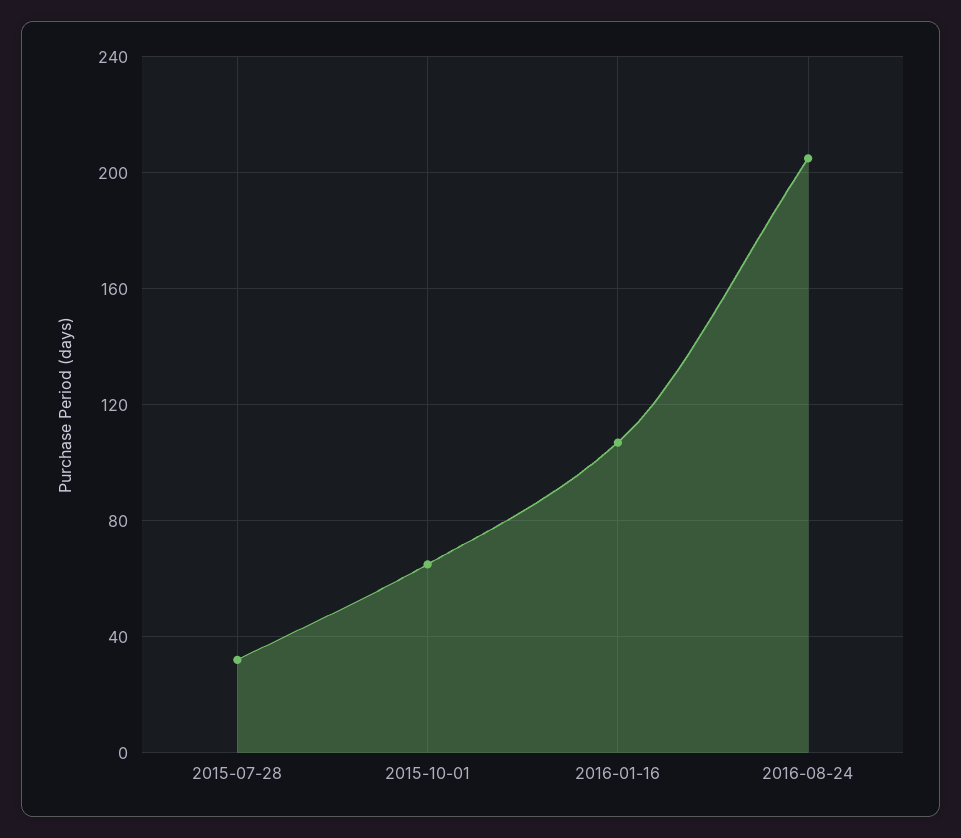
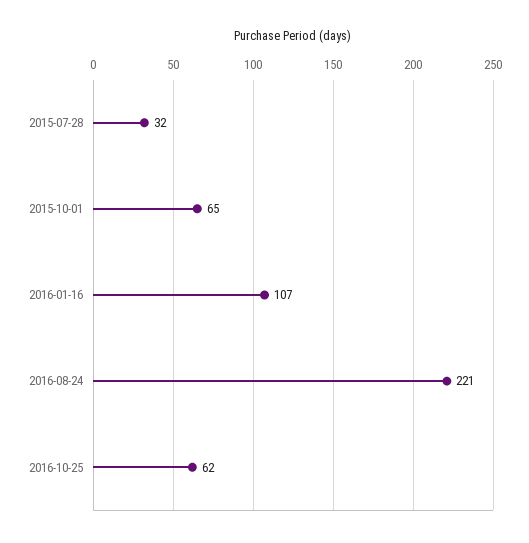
2016-08-24: 205 -> 221
2016-10-25: none -> 62

